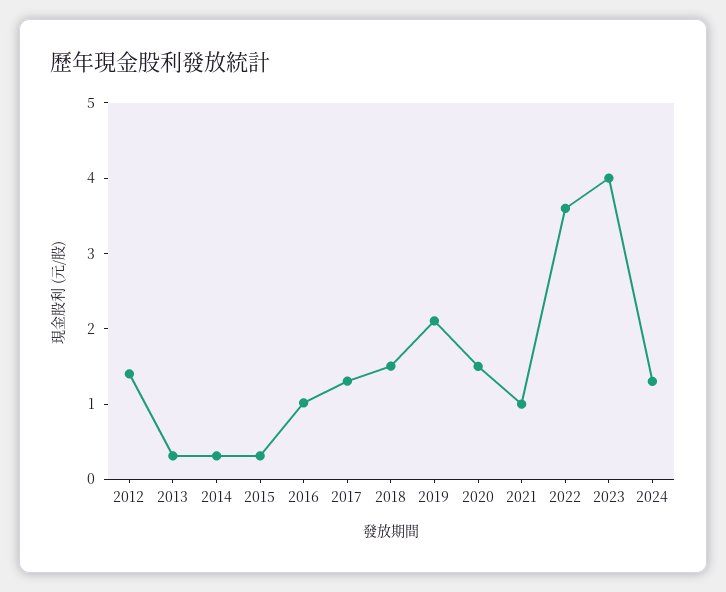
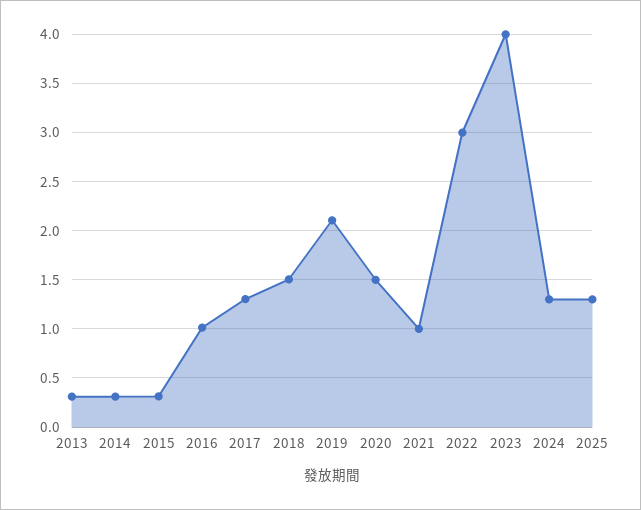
2012: 1.4 -> none
2022: 3.6 -> 3
2025: none -> 1.3

